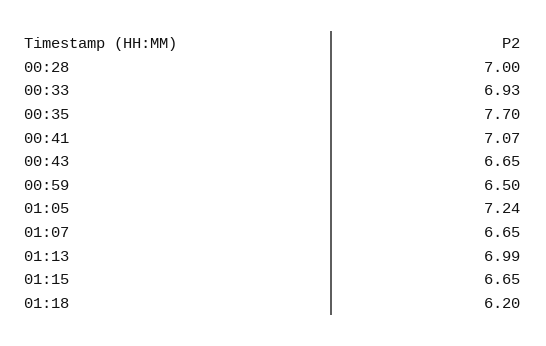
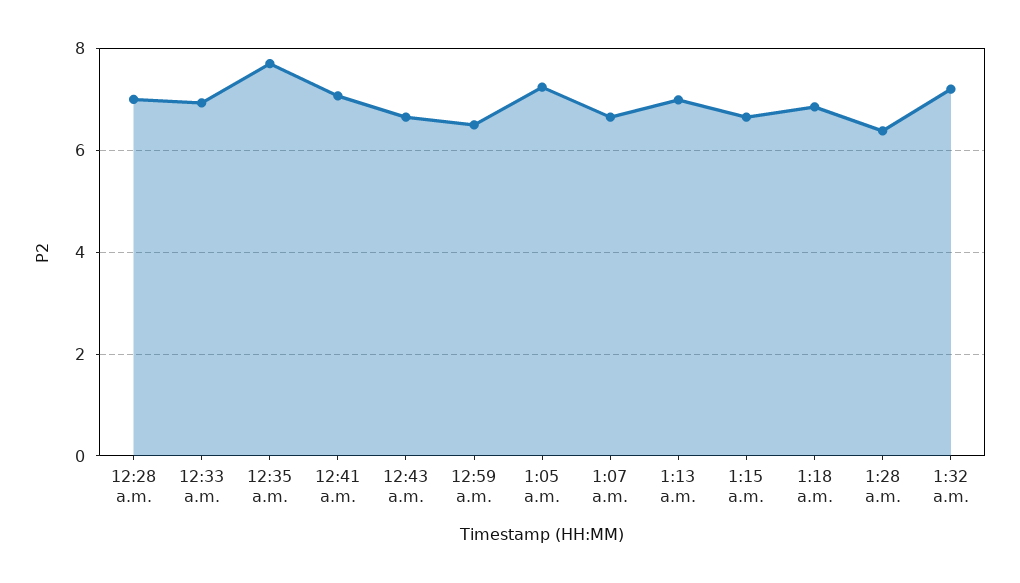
01:18: 6.2 -> 6.8
1:28 a.m.: none -> 6.4
1:32 a.m.: none -> 7.2

